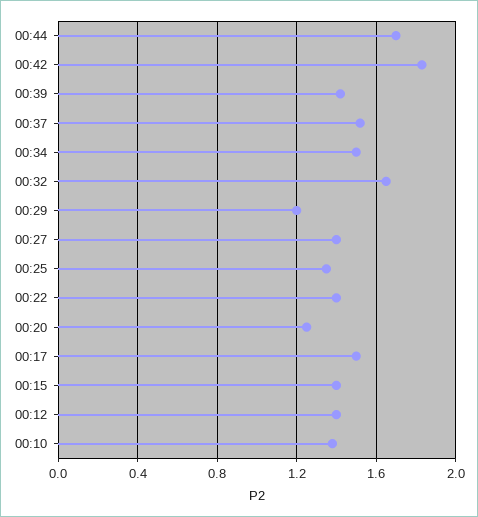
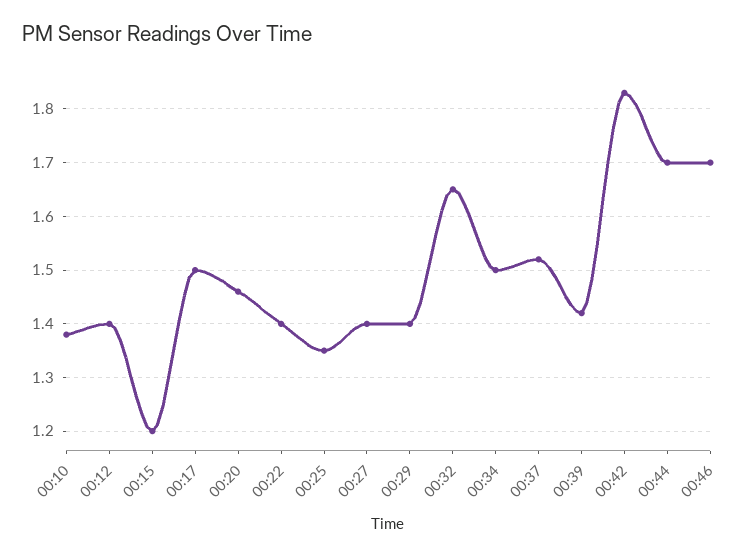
00:29: 1.2 -> 1.4
00:20: 1.25 -> 1.45
00:15: 1.4 -> 1.2
00:46: none -> 1.7

